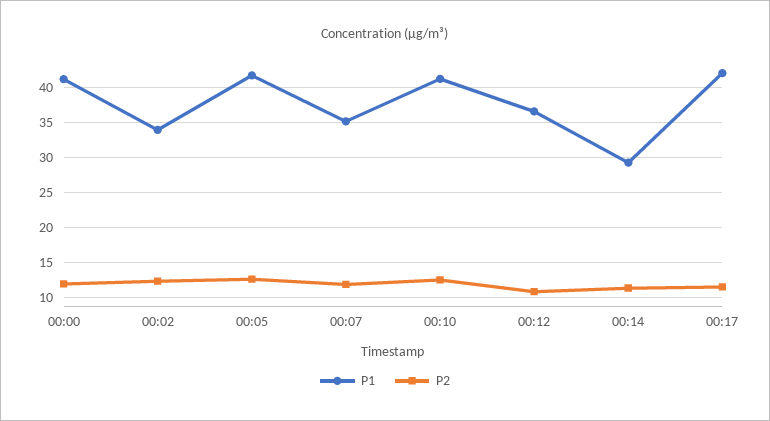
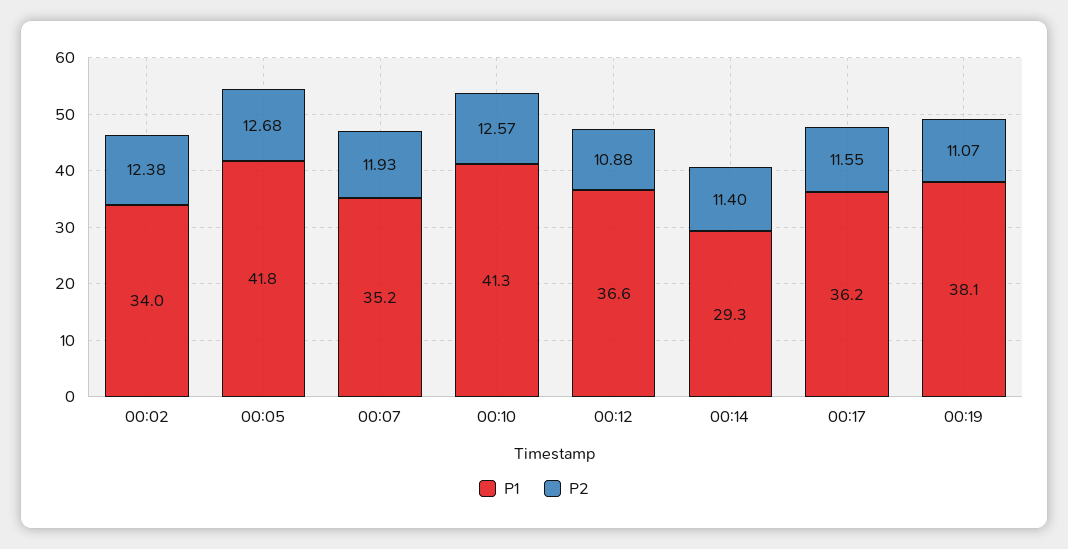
P1, 00:00: 41 -> none
P2, 00:00: 12 -> none
P1, 00:17: 42 -> 36.2
P1, 00:19: none -> 38.1
P2, 00:19: none -> 11.07

